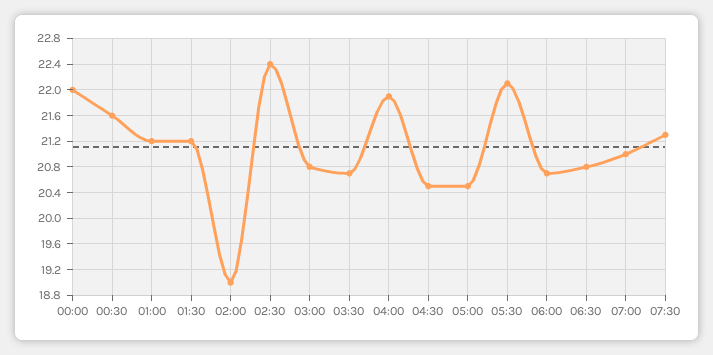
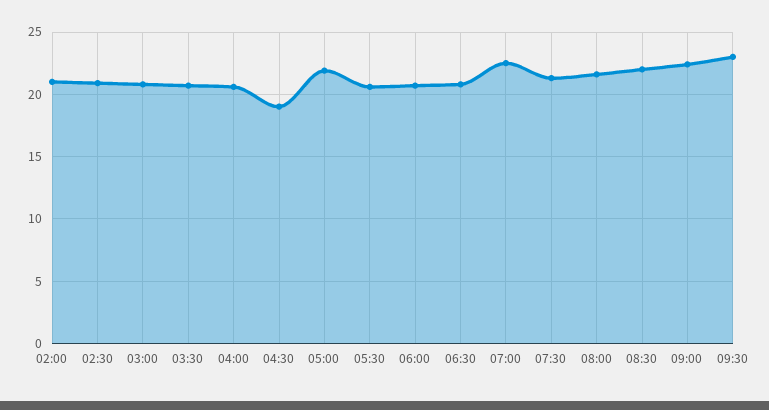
00:00: 22 -> none
00:30: 21.6 -> none
01:00: 21.2 -> none
01:30: 21.2 -> none
02:00: 19 -> 21
02:30: 22.4 -> 21
04:00: 21.9 -> 20.5
04:30: 20.5 -> 19
05:00: 20.5 -> 22
05:30: 22.1 -> 20.5
07:00: 21 -> 22.5
08:00: none -> 21.5
08:30: none -> 22
09:00: none -> 22.5
09:30: none -> 23

